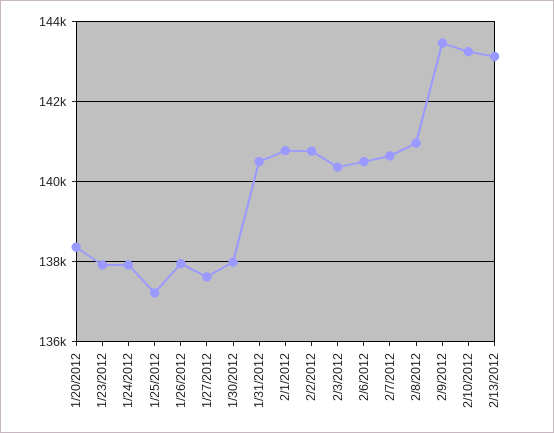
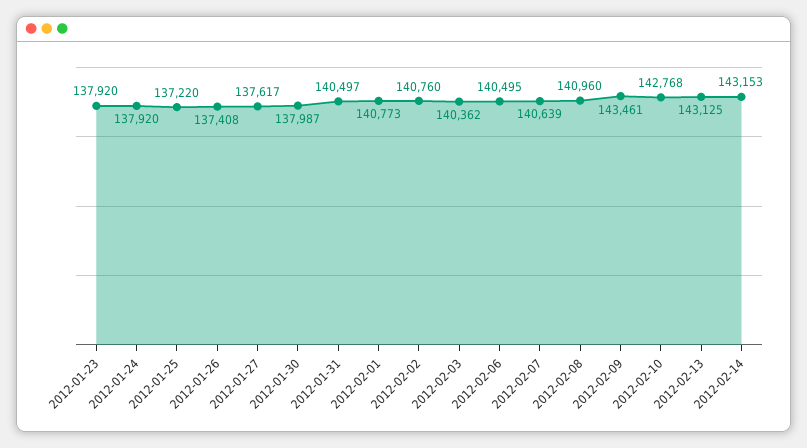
1/20/2012: 138400 -> none
1/26/2012: 138000 -> 137408
2/10/2012: 143200 -> 142768
2012-02-14: none -> 143153

